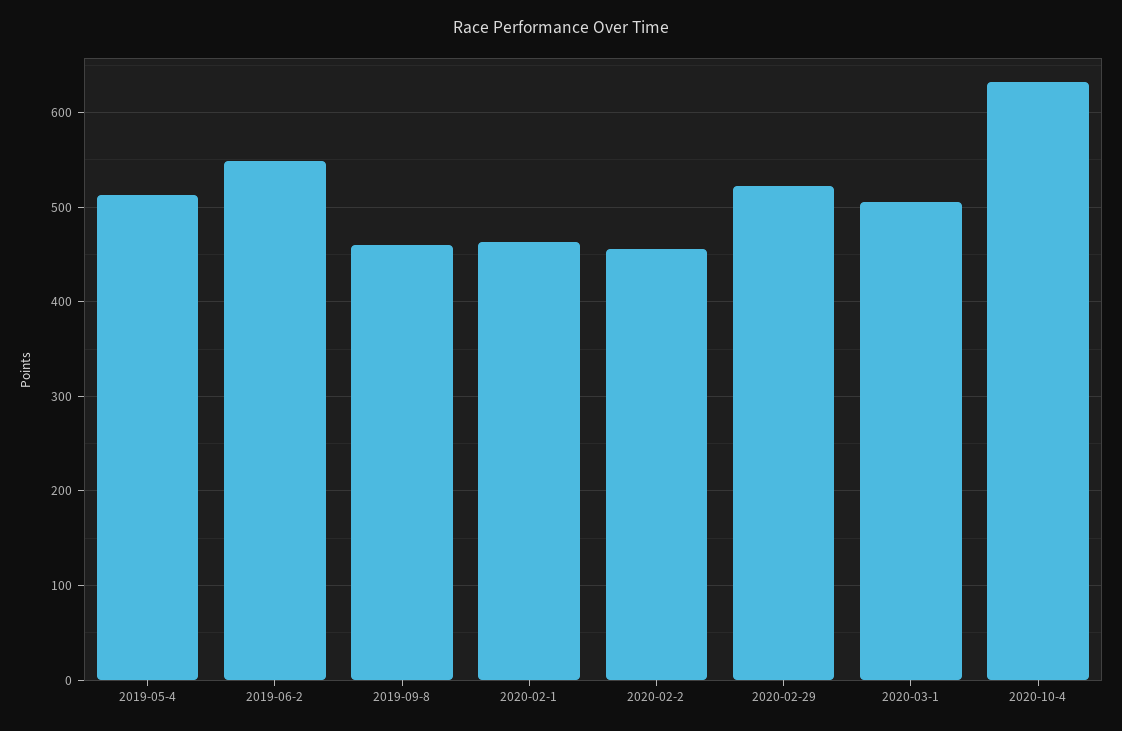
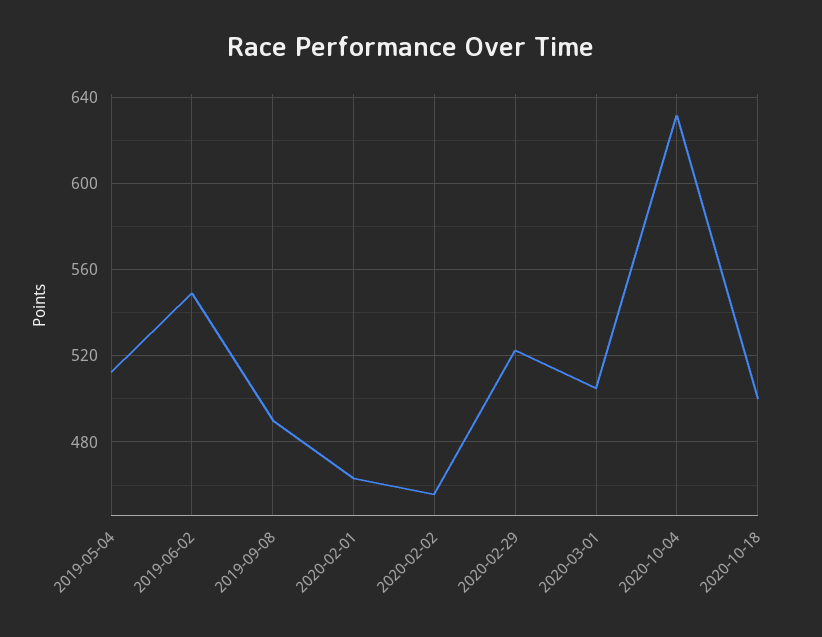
2019-09-8: 460 -> 490
2020-10-18: none -> 500

